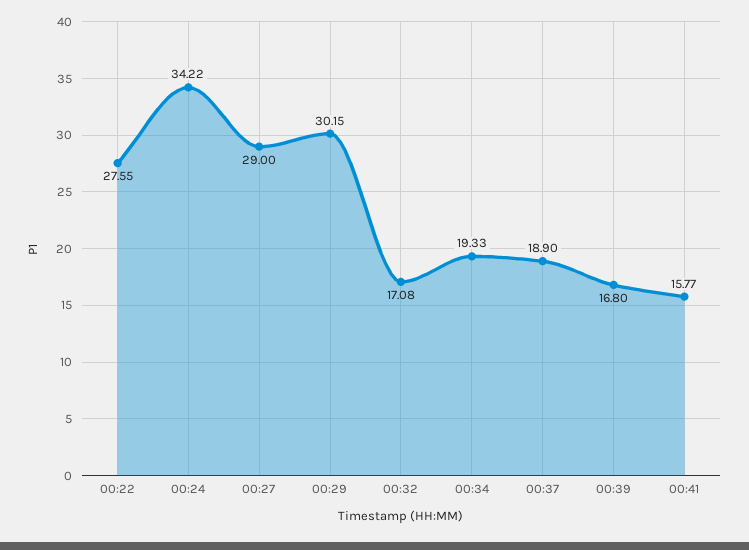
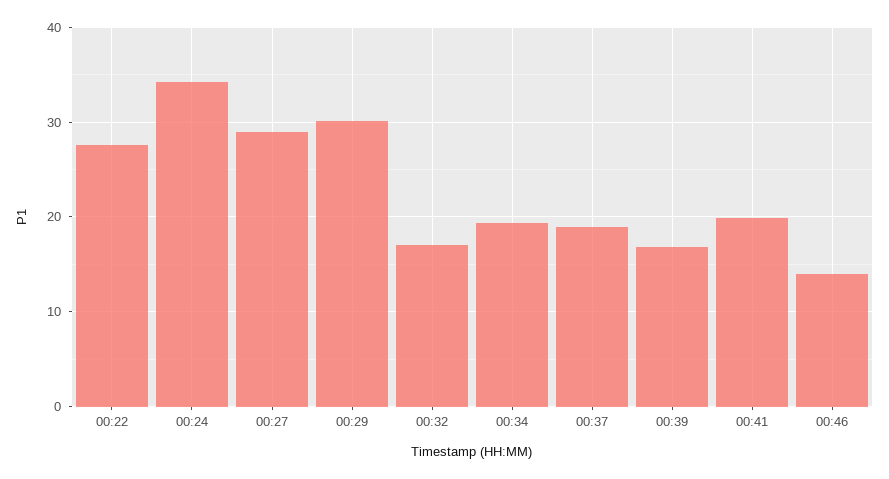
00:41: 15.77 -> 20
00:46: none -> 14

